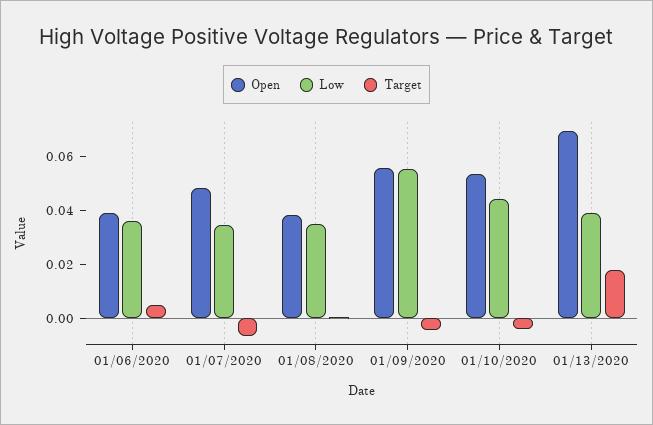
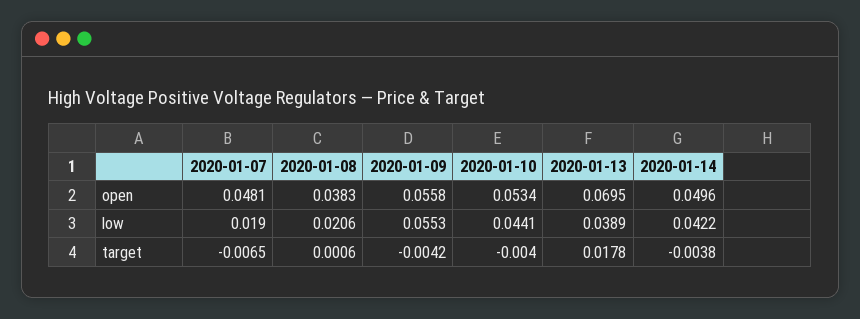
Open, 01/06/2020: 0.04 -> none
Low, 01/06/2020: 0.035 -> none
Target, 01/06/2020: 0.005 -> none
Low, 01/07/2020: 0.035 -> 0.019
Low, 01/08/2020: 0.035 -> 0.0206
Open, 2020-01-14: none -> 0.0496
Low, 2020-01-14: none -> 0.0422
Target, 2020-01-14: none -> -0.0038

